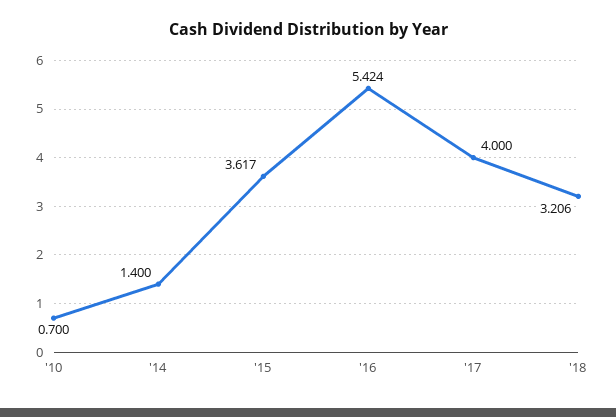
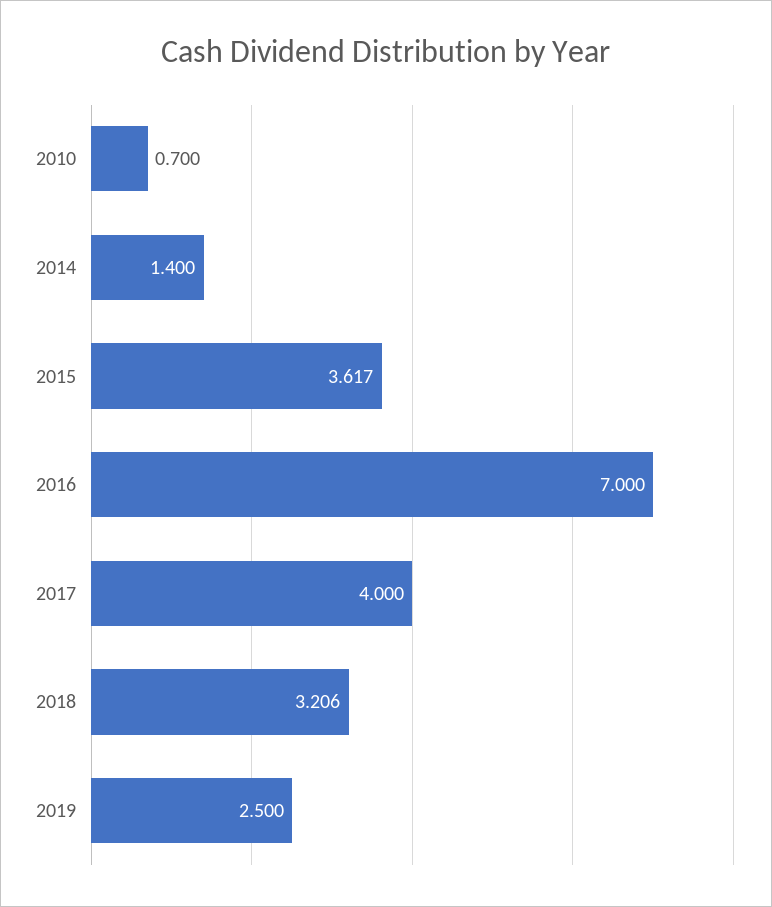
'16: 5.424 -> 7
2019: none -> 2.5

